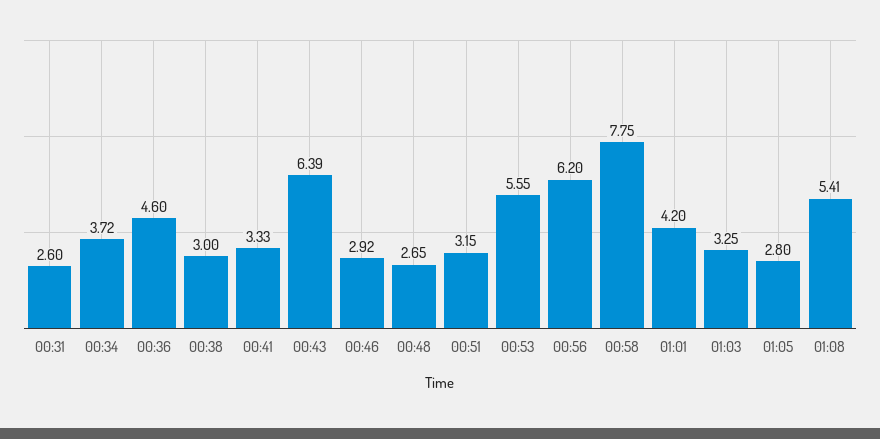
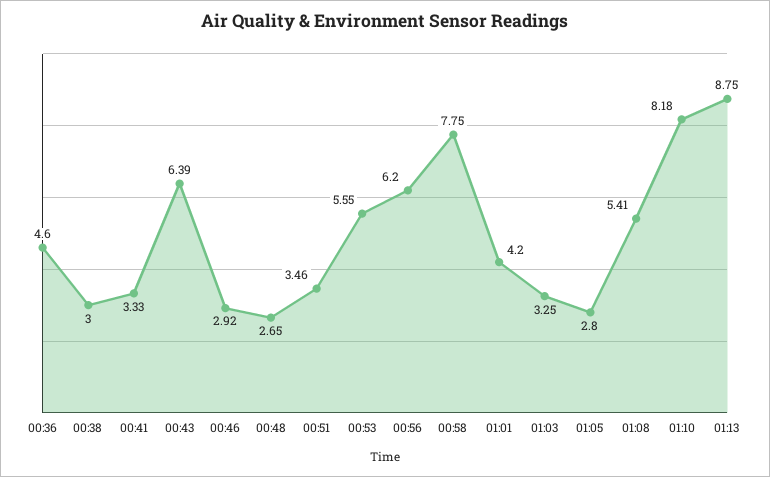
00:31: 2.6 -> none
00:34: 3.72 -> none
00:51: 3.15 -> 3.46
01:10: none -> 8.18
01:13: none -> 8.75

